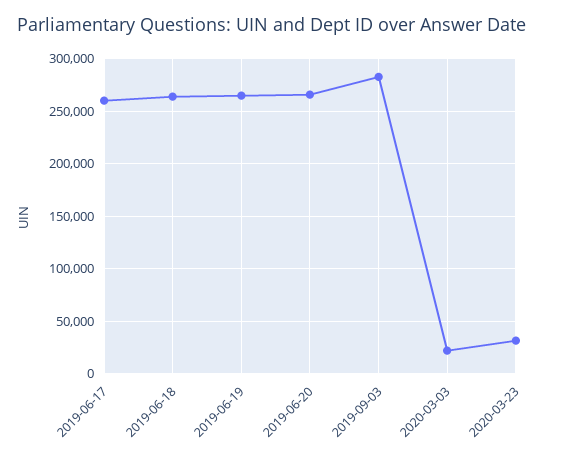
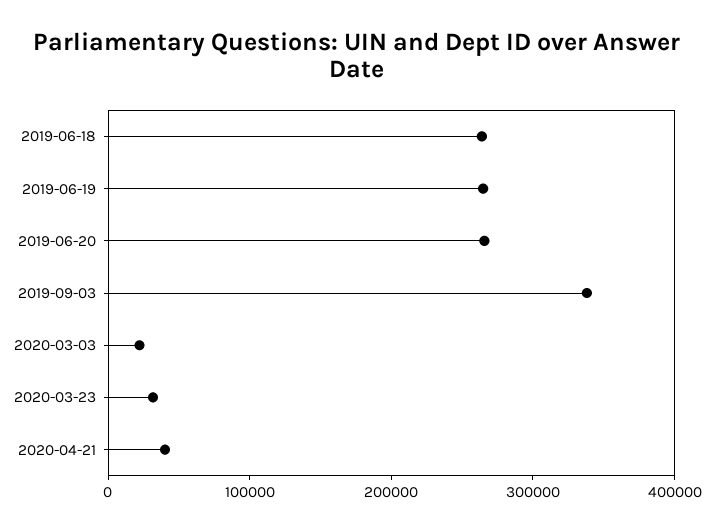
2019-06-17: 260000 -> none
2019-09-03: 280000 -> 340000
2020-04-21: none -> 40000

